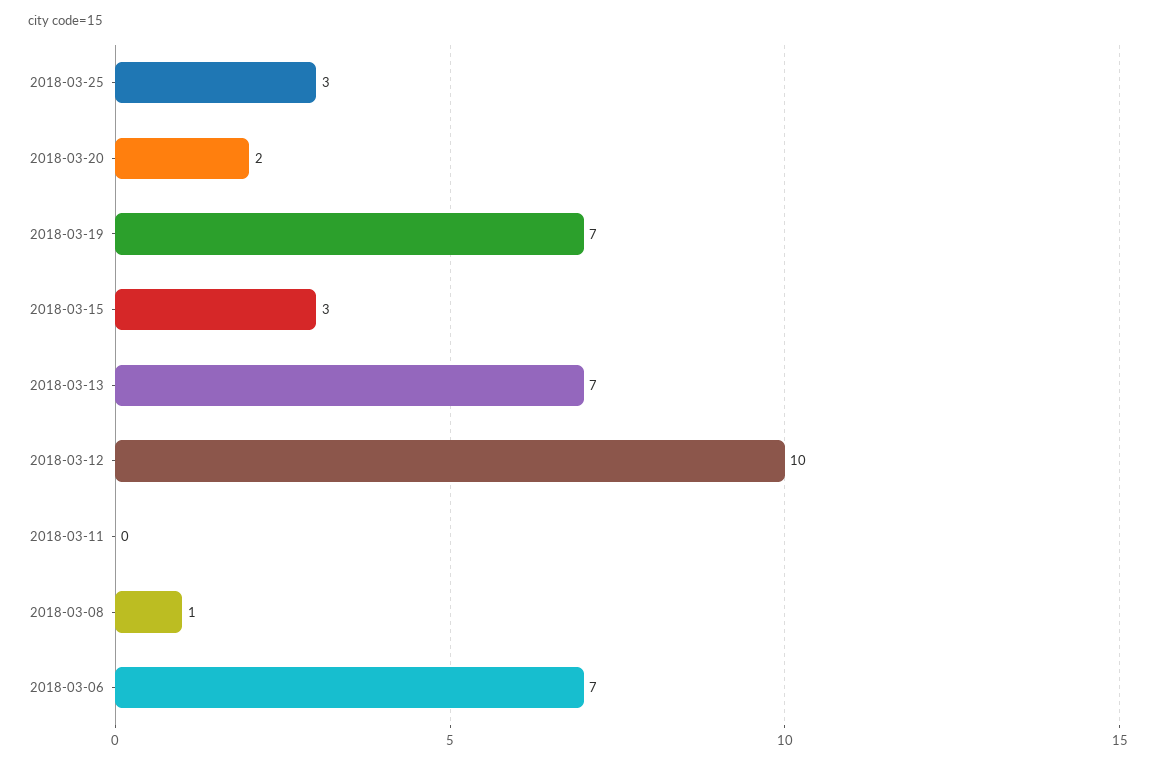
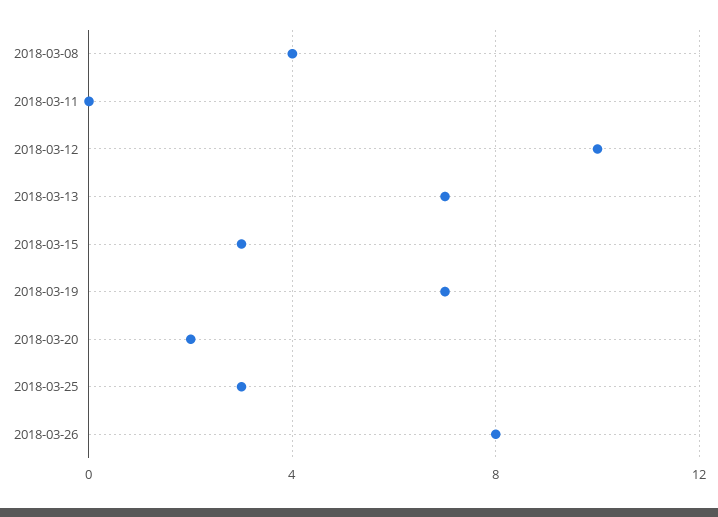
2018-03-08: 1 -> 4
2018-03-06: 7 -> none
2018-03-26: none -> 8

